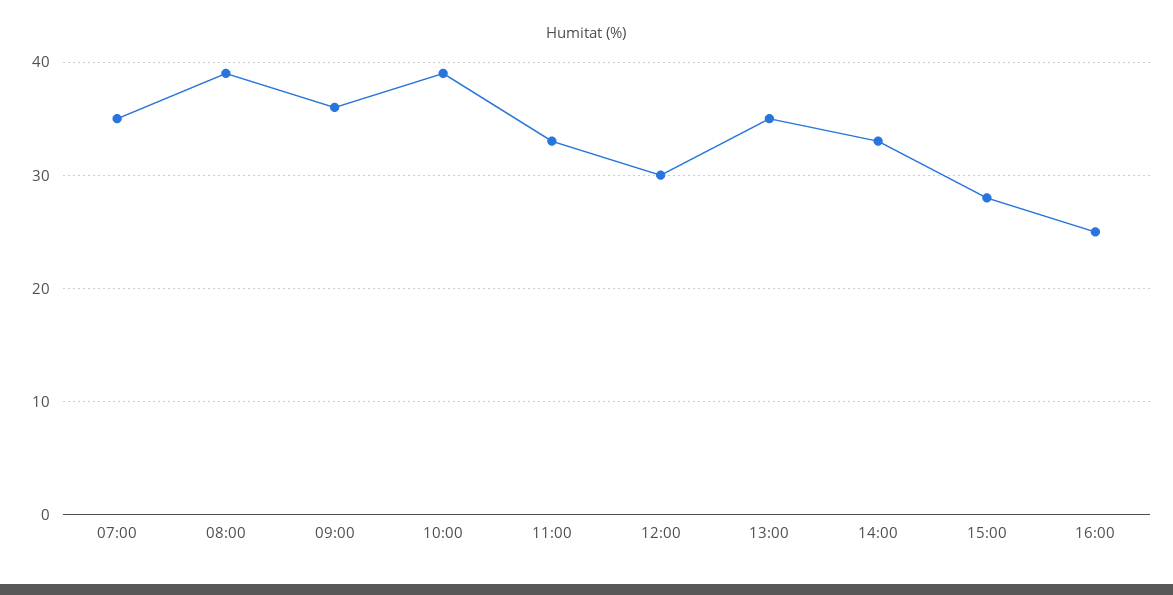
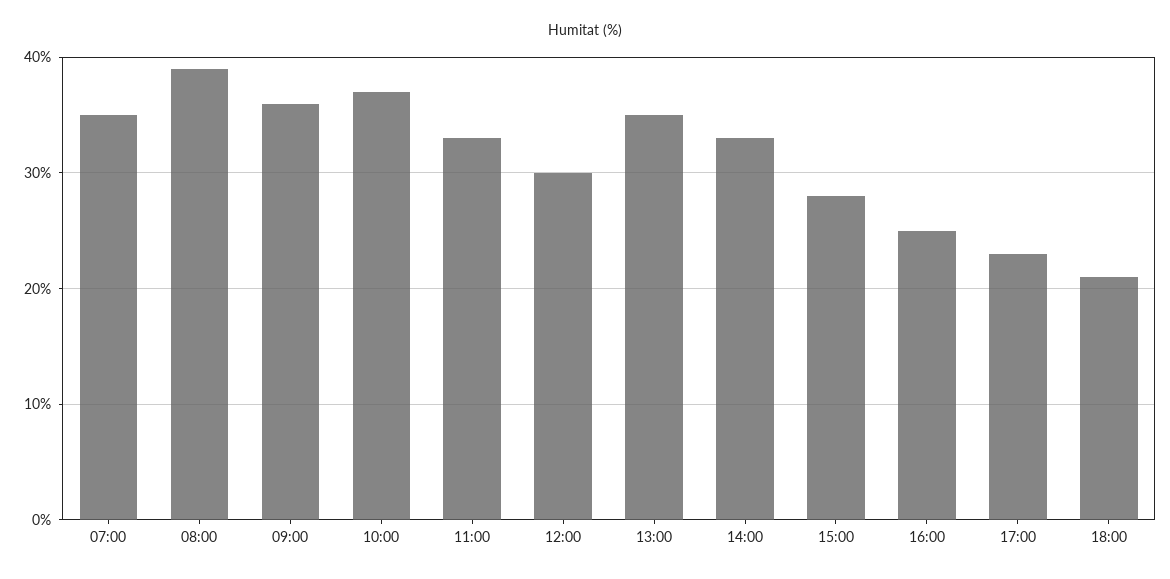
10:00: 39 -> 37
17:00: none -> 23
18:00: none -> 21

